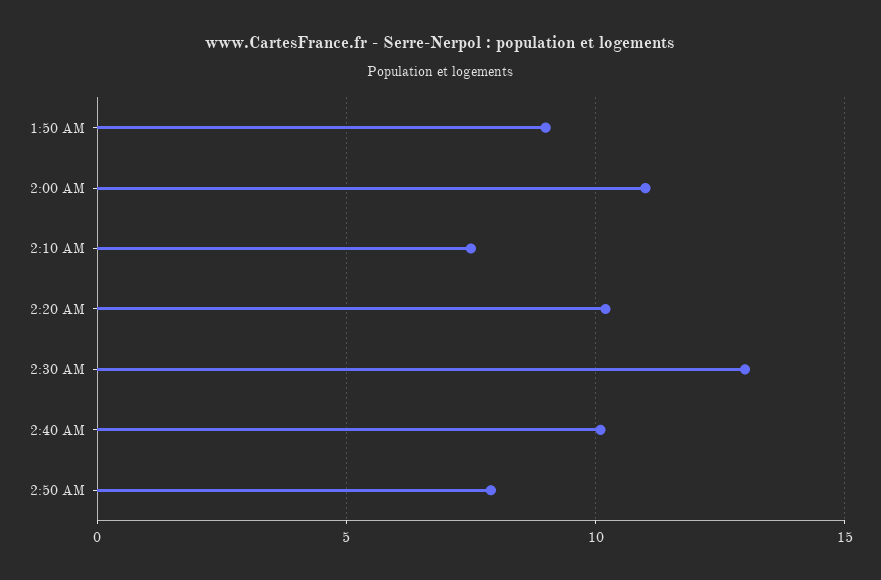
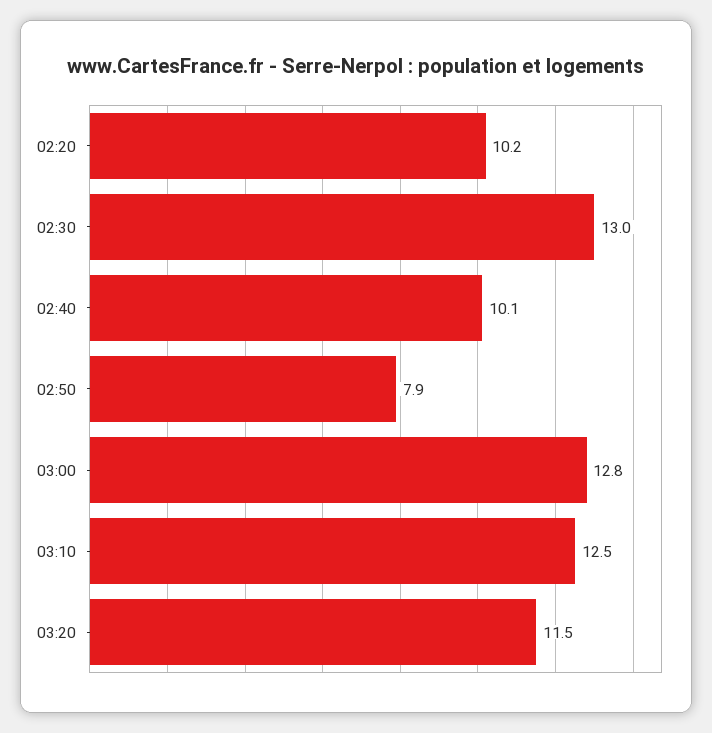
1:50 AM: 9 -> none
2:00 AM: 11 -> none
2:10 AM: 7.5 -> none
03:00: none -> 12.8
03:10: none -> 12.5
03:20: none -> 11.5

